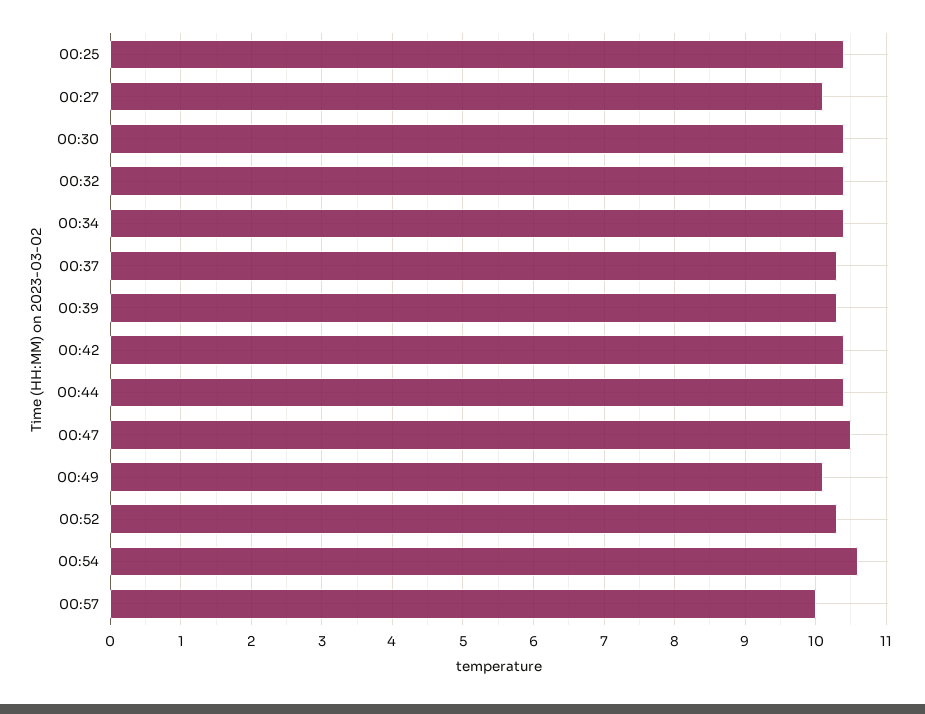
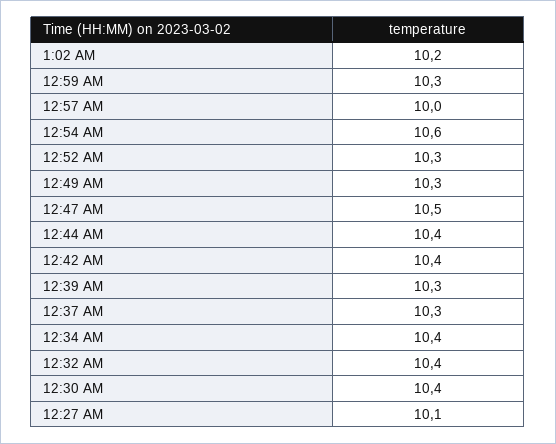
00:25: 10.4 -> none
00:49: 10.1 -> 10.3
1:02 AM: none -> 10.2
12:59 AM: none -> 10.3

